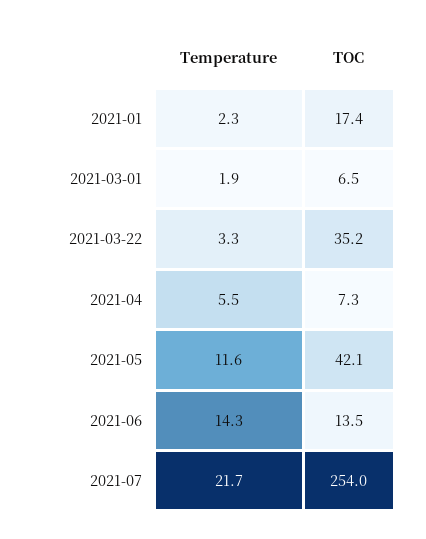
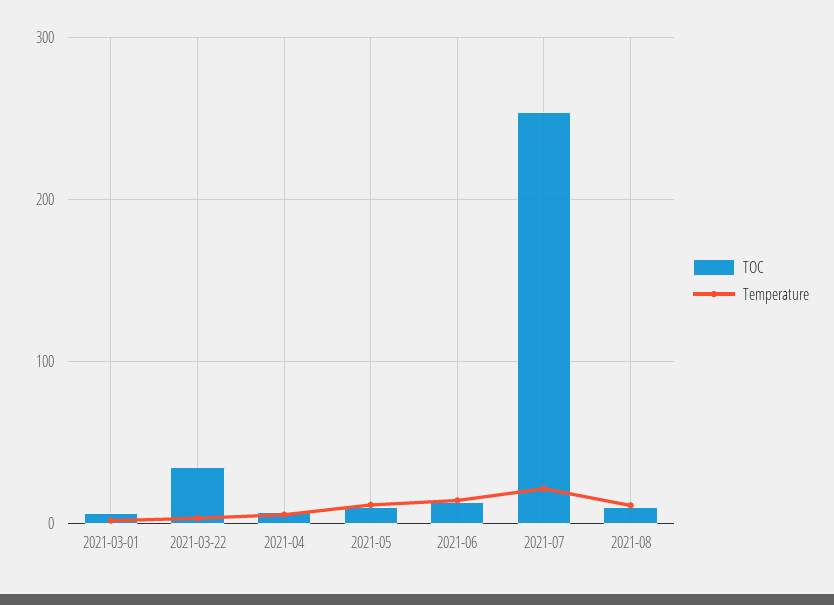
Temperature, 2021-01: 2.3 -> none
TOC, 2021-01: 17.4 -> none
TOC, 2021-05: 42.1 -> 10
TOC, 2021-08: none -> 10
Temperature, 2021-08: none -> 10

